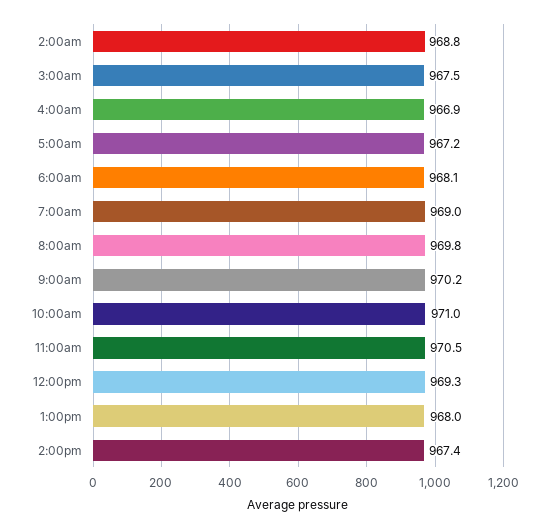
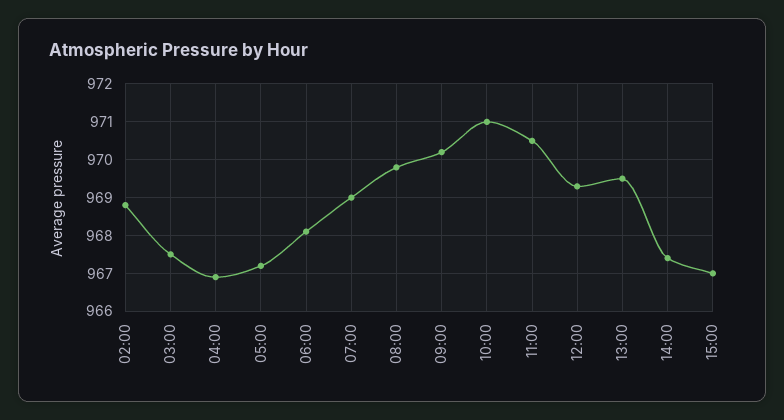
1:00pm: 968 -> 969.5
15:00: none -> 967

